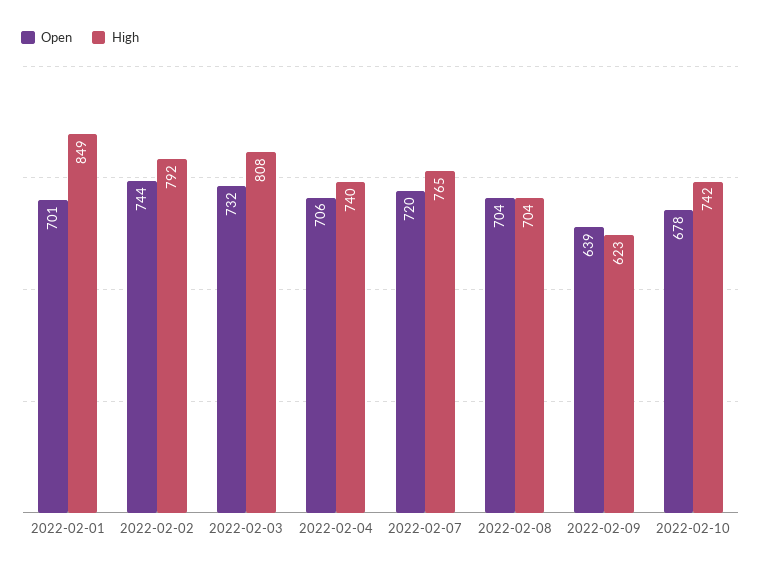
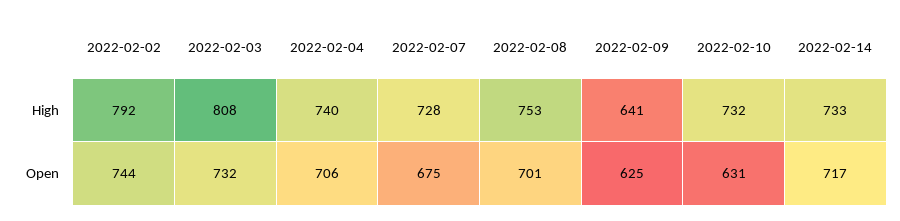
Open, 2022-02-01: 701 -> none
High, 2022-02-01: 849 -> none
Open, 2022-02-07: 720 -> 675
High, 2022-02-07: 765 -> 728
Open, 2022-02-08: 704 -> 701
High, 2022-02-08: 704 -> 753
Open, 2022-02-09: 639 -> 625
High, 2022-02-09: 623 -> 641
Open, 2022-02-10: 678 -> 631
High, 2022-02-10: 742 -> 732
High, 2022-02-14: none -> 733
Open, 2022-02-14: none -> 717

